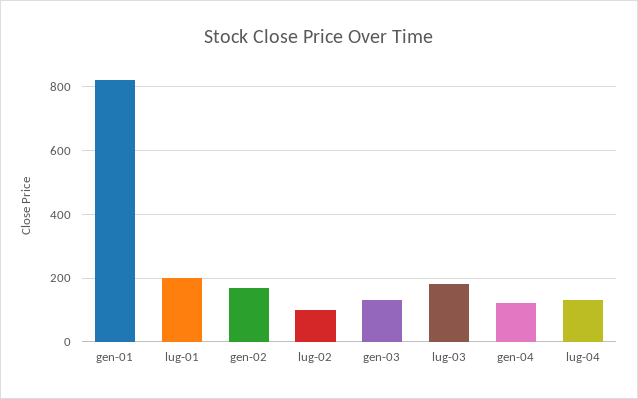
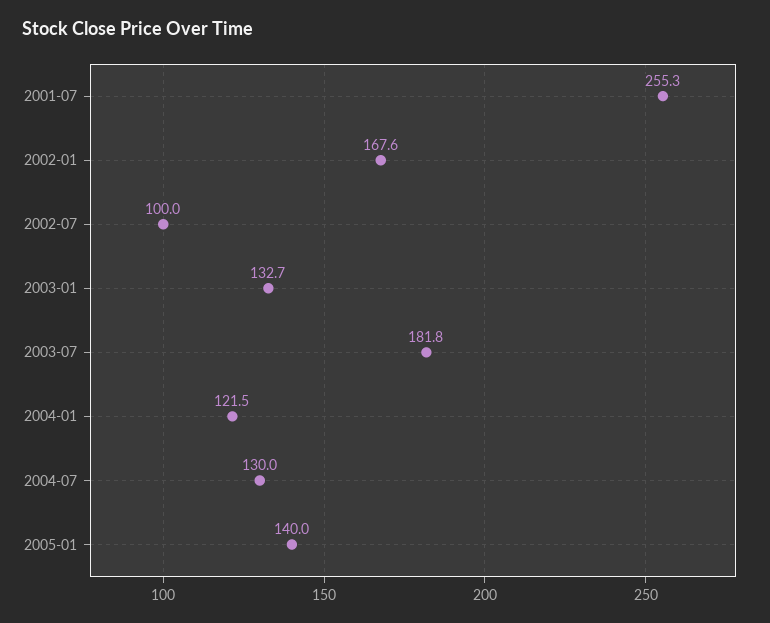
gen-01: 820 -> none
lug-01: 200 -> 255.3
2005-01: none -> 140

